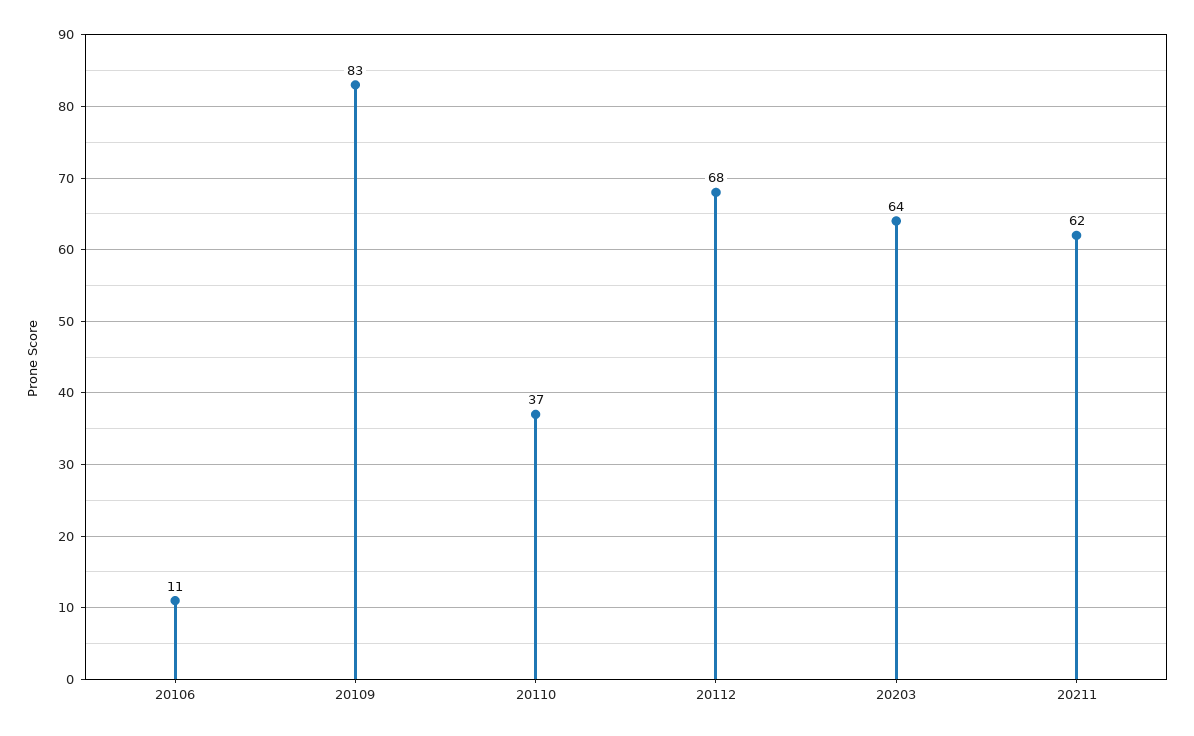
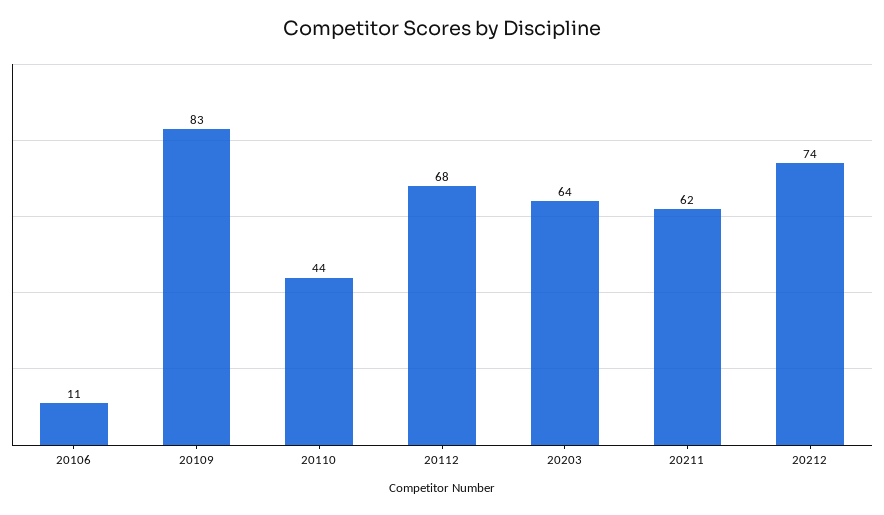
20110: 37 -> 44
20212: none -> 74

